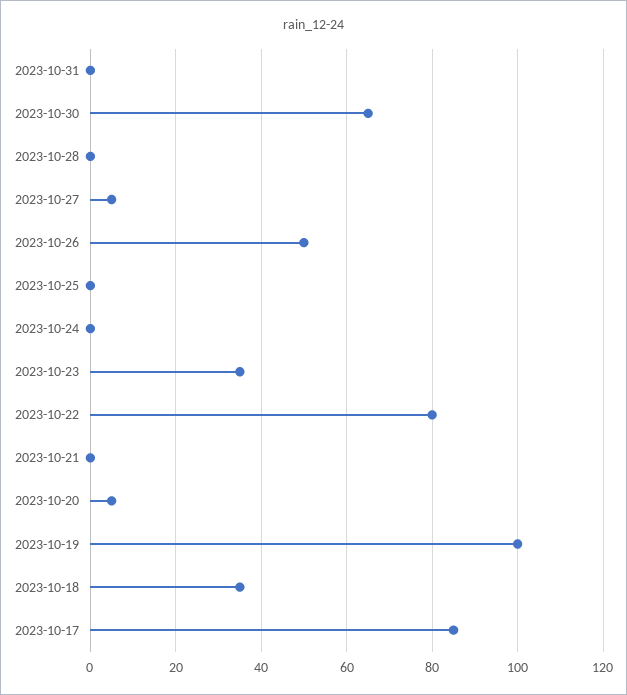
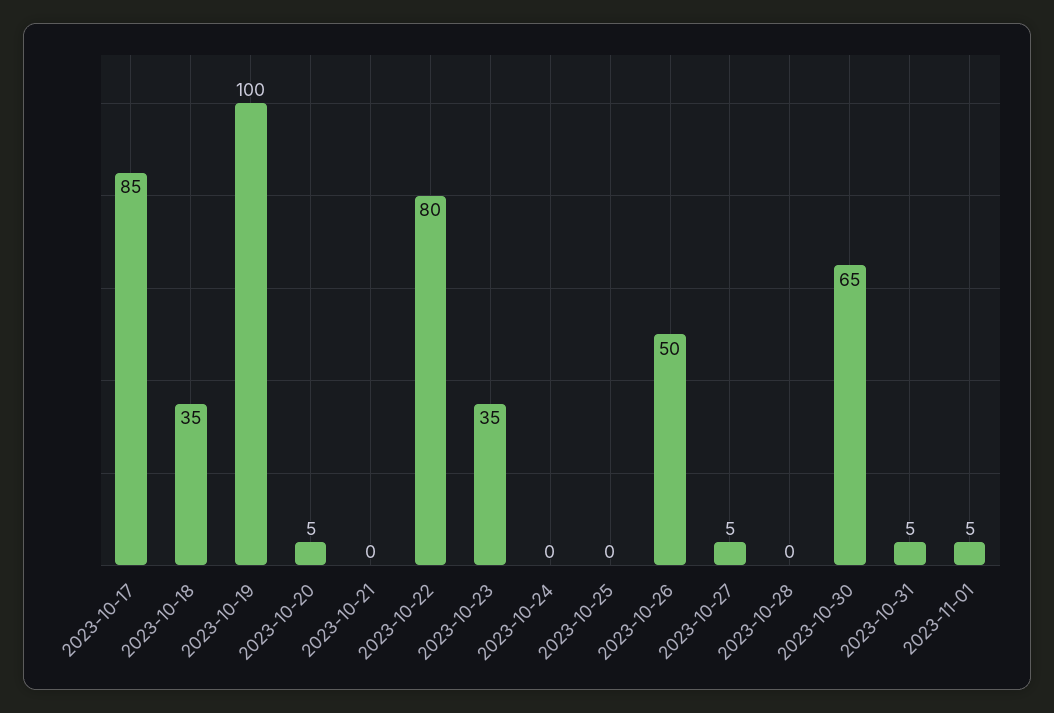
2023-10-31: 0 -> 5
2023-11-01: none -> 5

